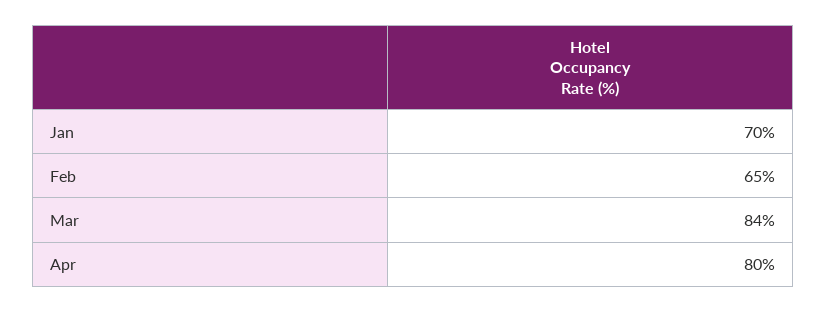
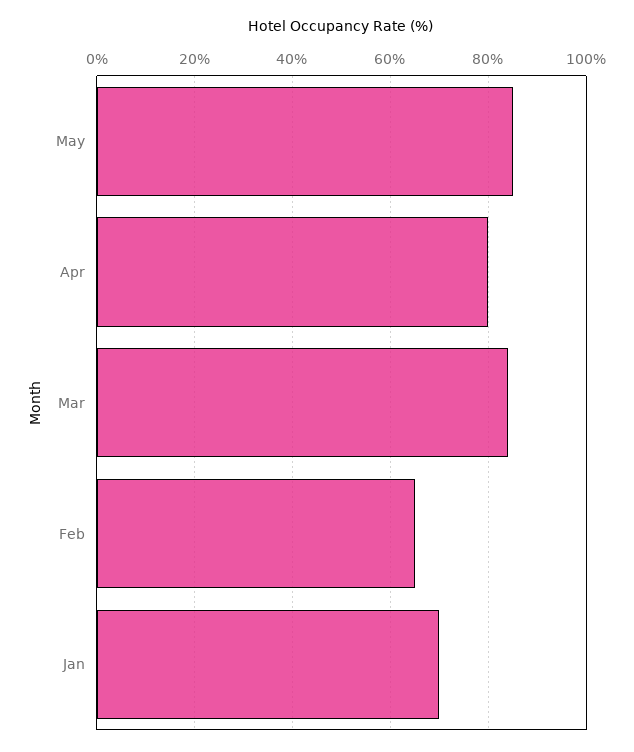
May: none -> 85

